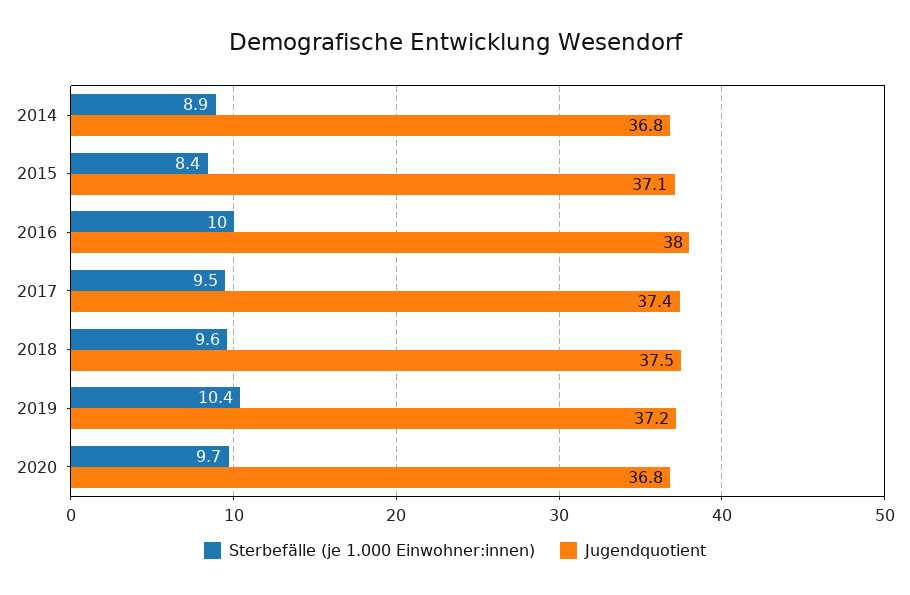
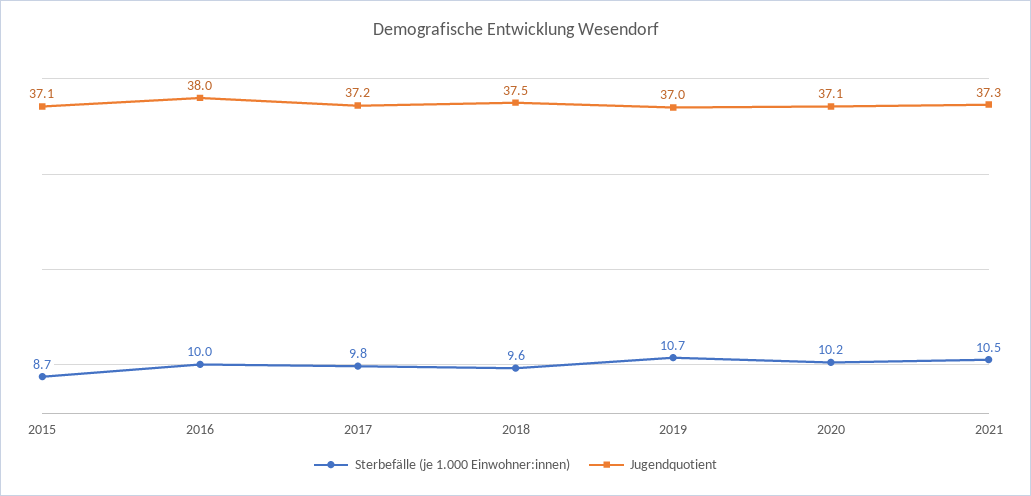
Sterbefälle (je 1.000 Einwohner:innen), 2014: 8.9 -> none
Jugendquotient, 2014: 36.8 -> none
Sterbefälle (je 1.000 Einwohner:innen), 2015: 8.4 -> 8.7
Sterbefälle (je 1.000 Einwohner:innen), 2017: 9.5 -> 9.8
Jugendquotient, 2017: 37.4 -> 37.2
Sterbefälle (je 1.000 Einwohner:innen), 2019: 10.4 -> 10.7
Jugendquotient, 2019: 37.2 -> 37
Sterbefälle (je 1.000 Einwohner:innen), 2020: 9.7 -> 10.2
Jugendquotient, 2020: 36.8 -> 37.1
Sterbefälle (je 1.000 Einwohner:innen), 2021: none -> 10.5
Jugendquotient, 2021: none -> 37.3

